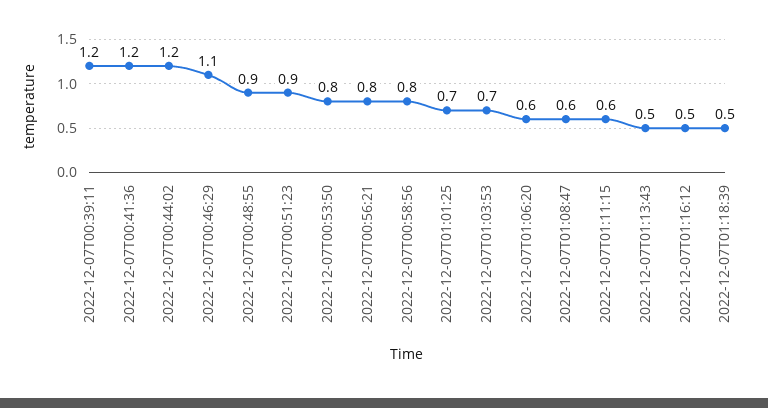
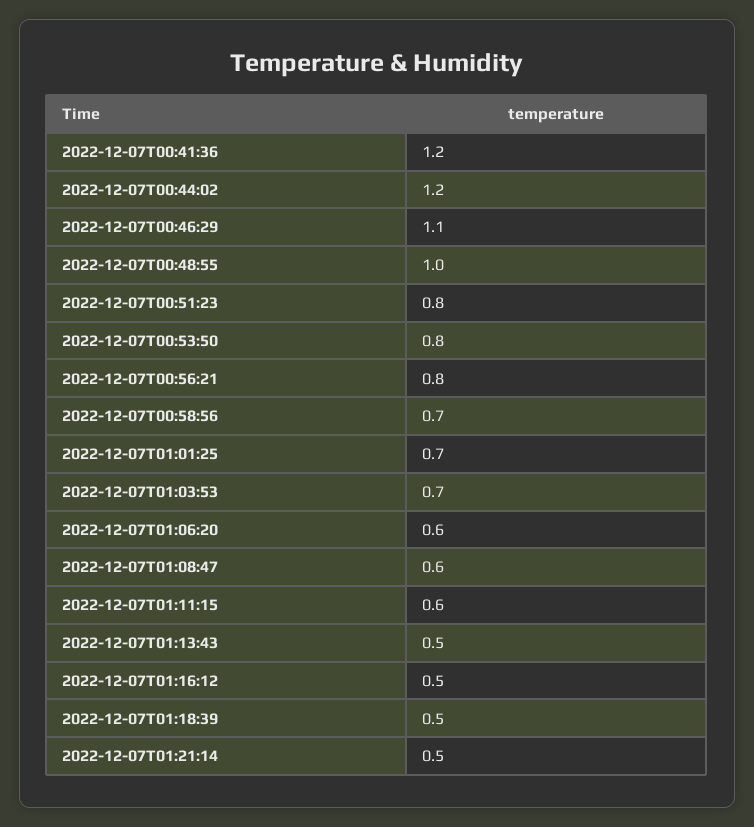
2022-12-07T00:39:11: 1.2 -> none
2022-12-07T00:48:55: 0.9 -> 1
2022-12-07T00:51:23: 0.9 -> 0.8
2022-12-07T00:58:56: 0.8 -> 0.7
2022-12-07T01:21:14: none -> 0.5

